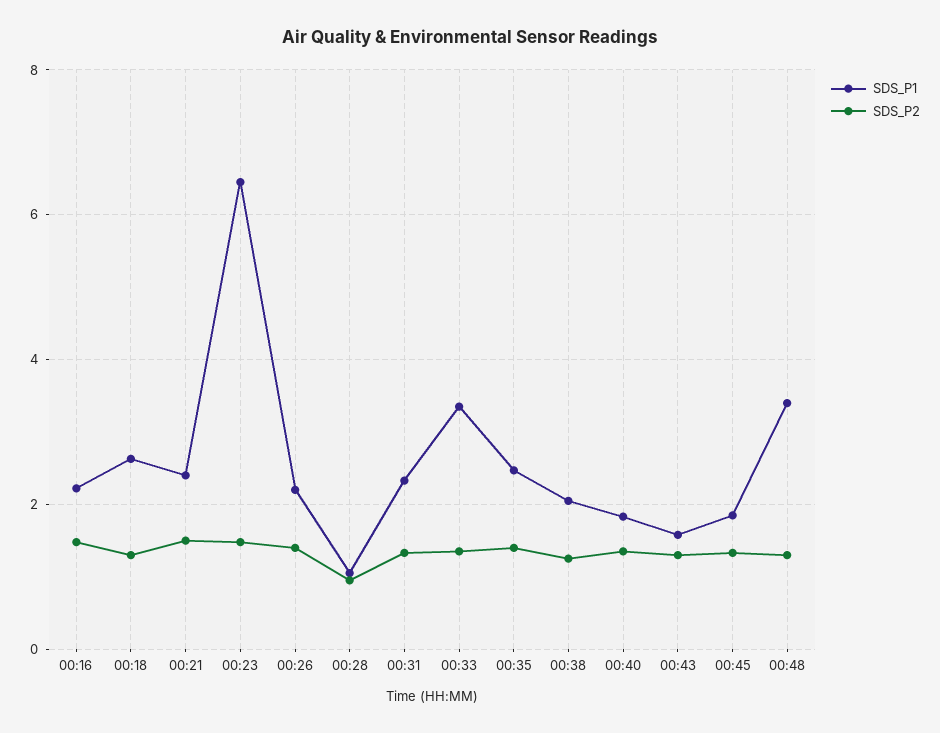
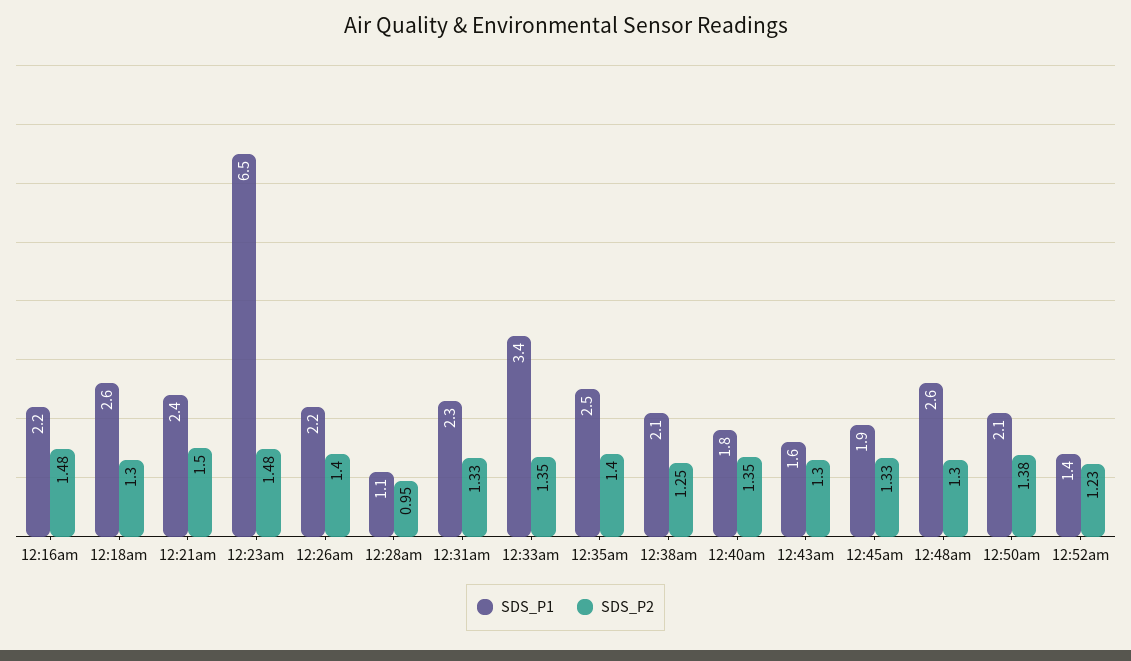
SDS_P1, 00:48: 3.4 -> 2.6
SDS_P1, 12:50am: none -> 2.1
SDS_P2, 12:50am: none -> 1.38
SDS_P1, 12:52am: none -> 1.4
SDS_P2, 12:52am: none -> 1.23

